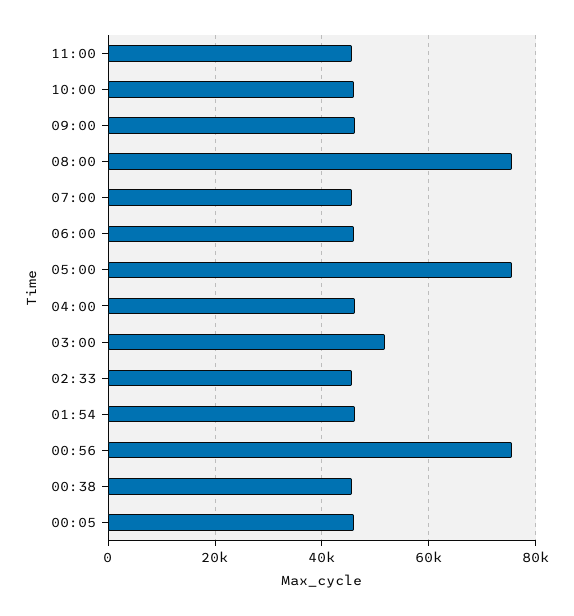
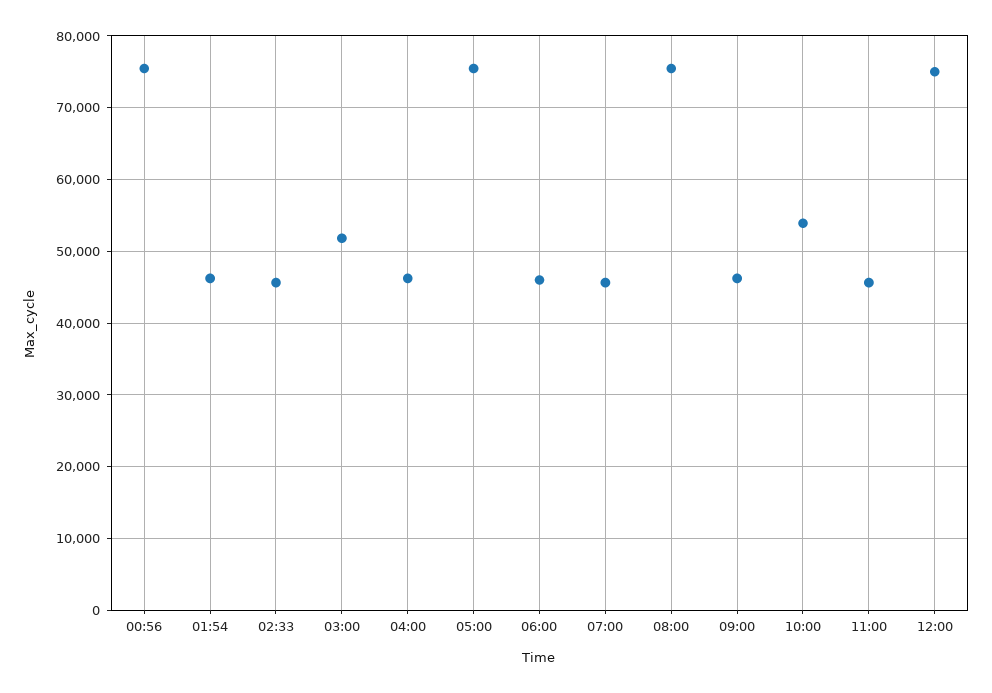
10:00: 46000 -> 54000
00:38: 46000 -> none
00:05: 46000 -> none
12:00: none -> 75000

